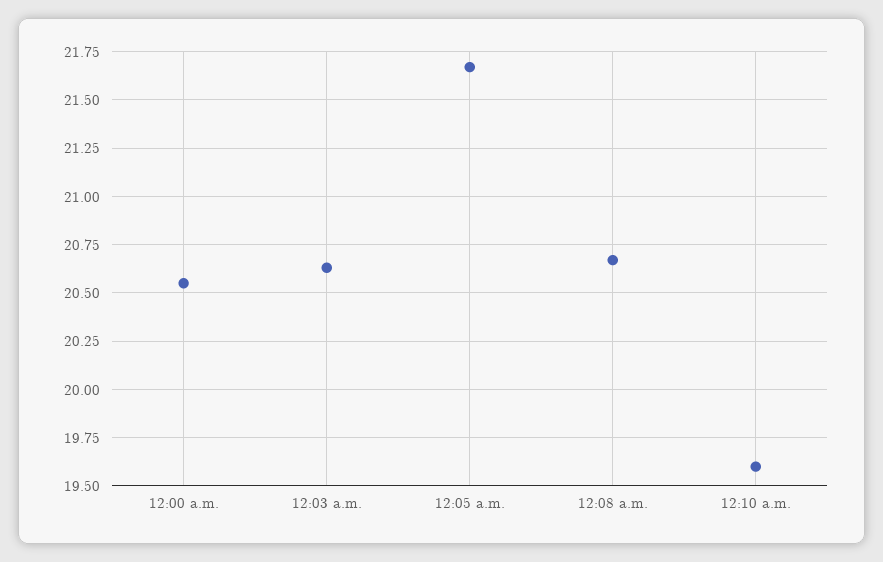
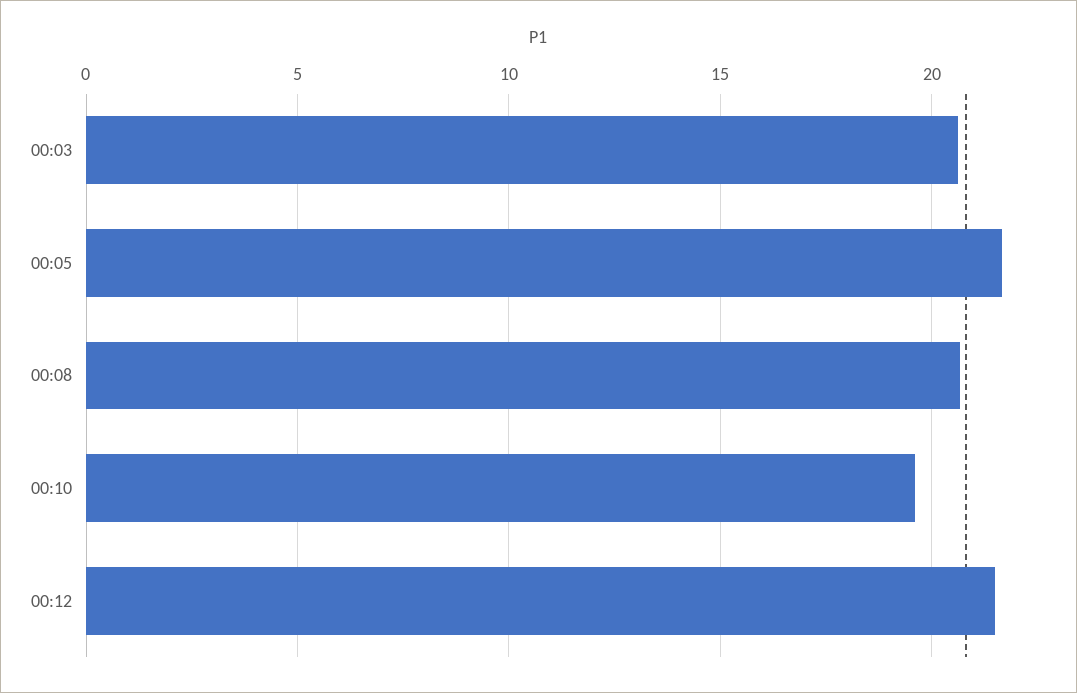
12:00 a.m.: 20.55 -> none
00:12: none -> 21.5

